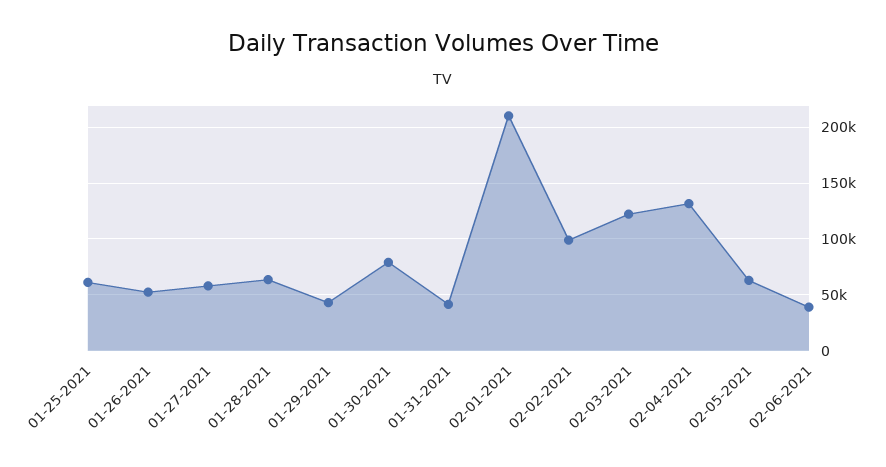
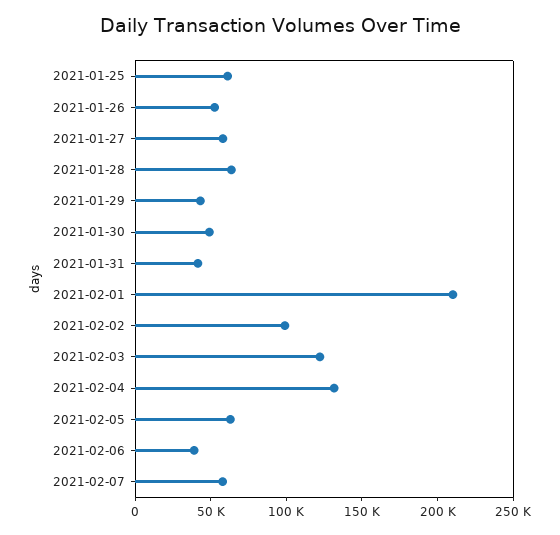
01-30-2021: 80000 -> 50000
2021-02-07: none -> 60000

